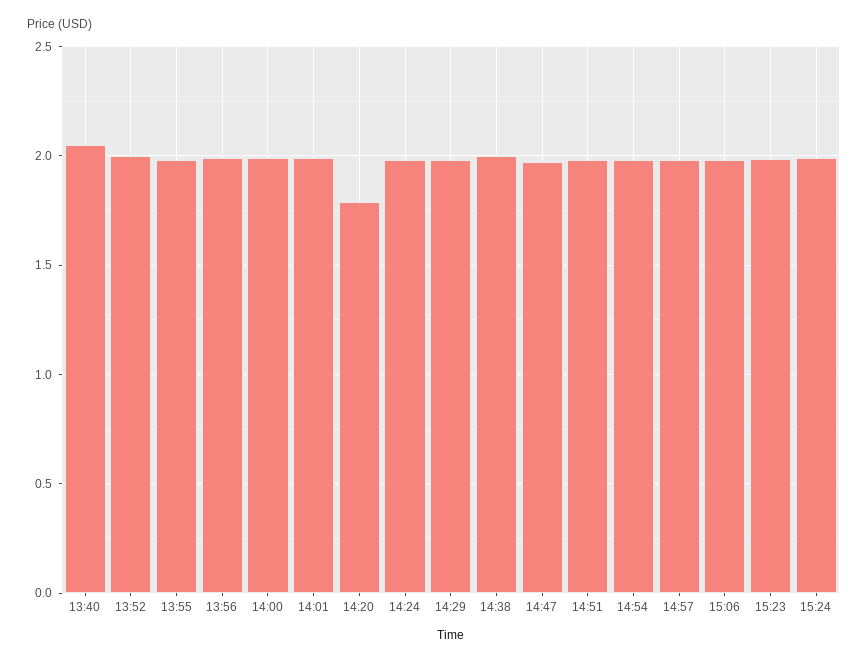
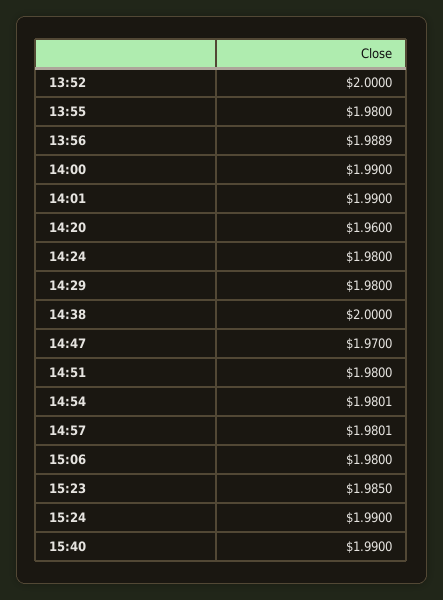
13:40: 2.05 -> none
14:20: 1.8 -> 1.96
15:40: none -> 1.99

